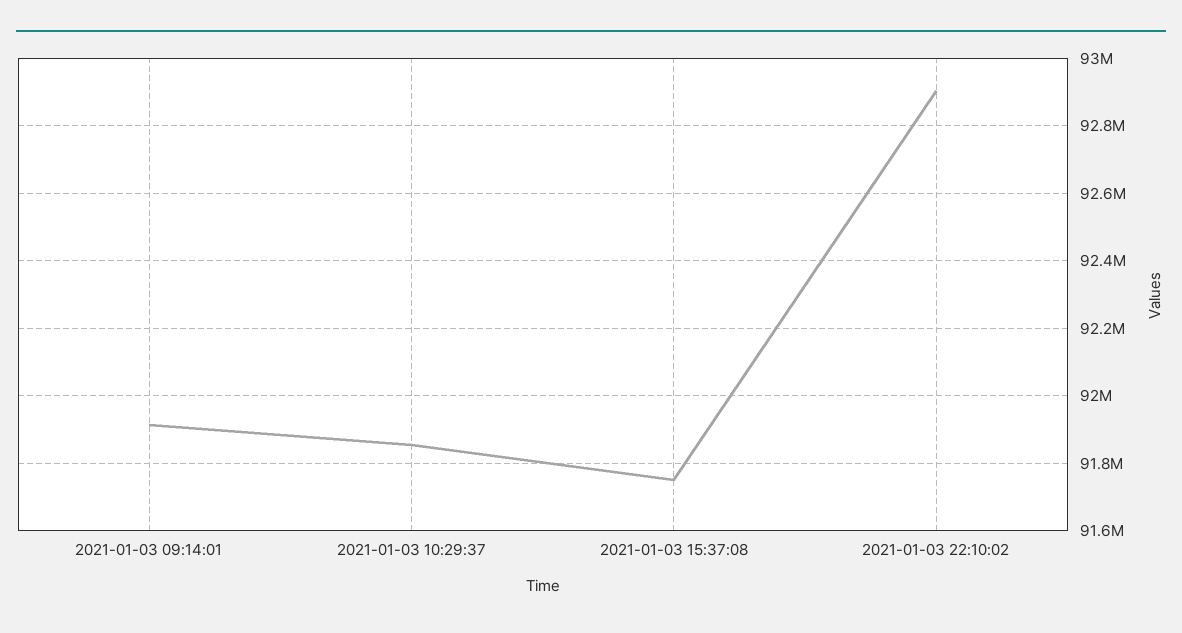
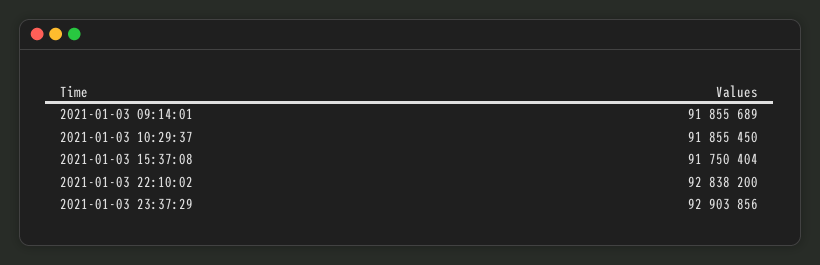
2021-01-03 09:14:01: 91920000 -> 91855689
2021-01-03 22:10:02: 92900000 -> 92838200
2021-01-03 23:37:29: none -> 92903856

